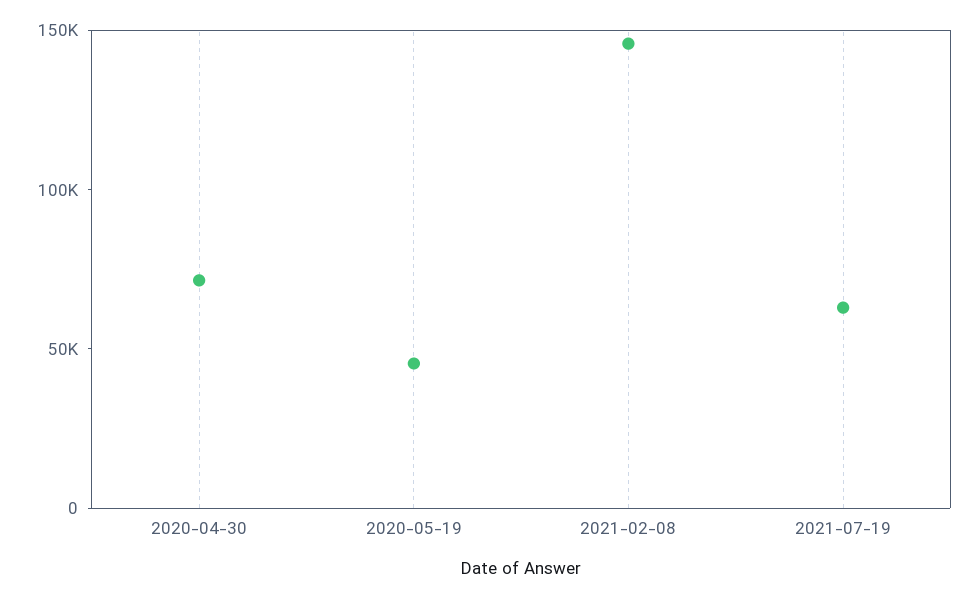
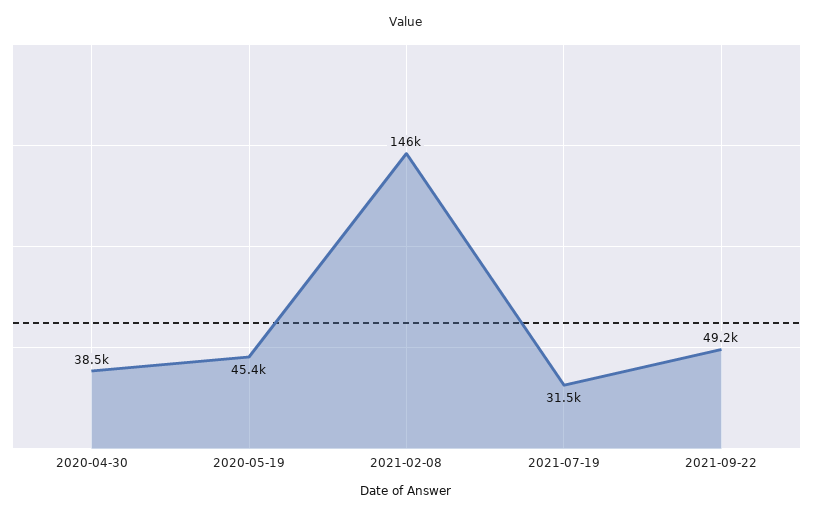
2020-04-30: 70000 -> 38500
2021-07-19: 60000 -> 31500
2021-09-22: none -> 49200

